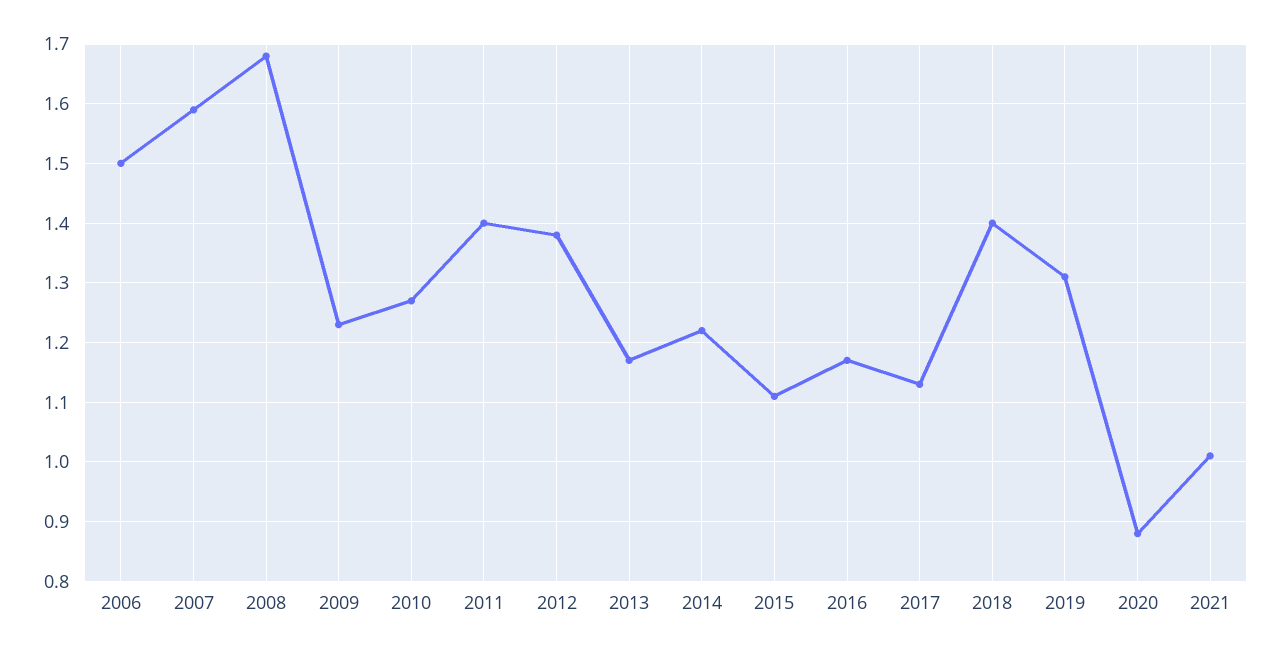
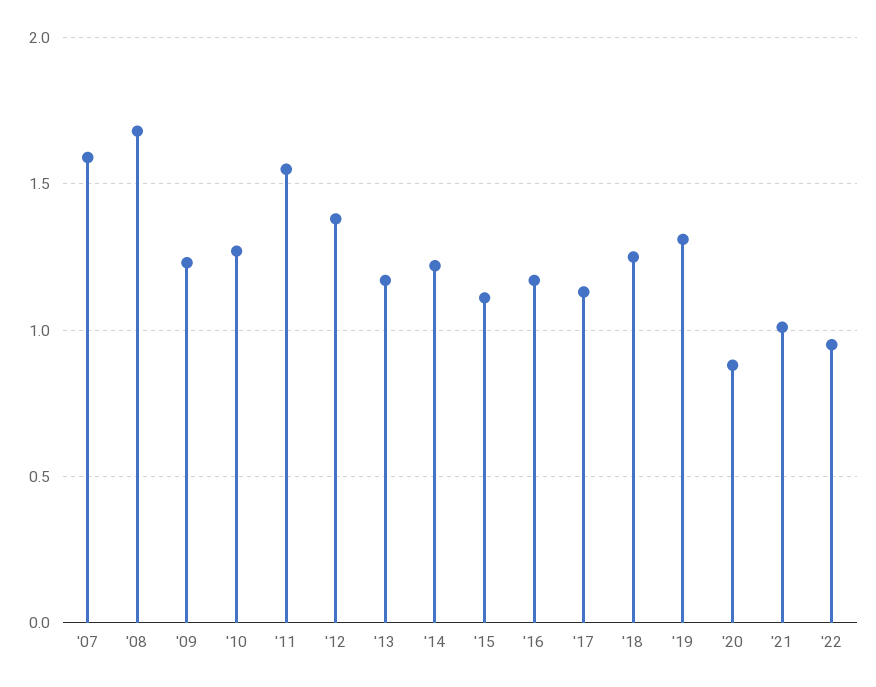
2006: 1.5 -> none
2011: 1.4 -> 1.55
2018: 1.4 -> 1.25
'22: none -> 0.95

